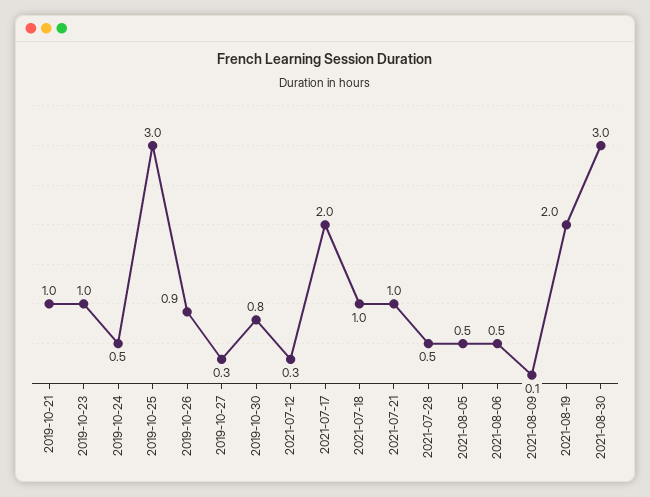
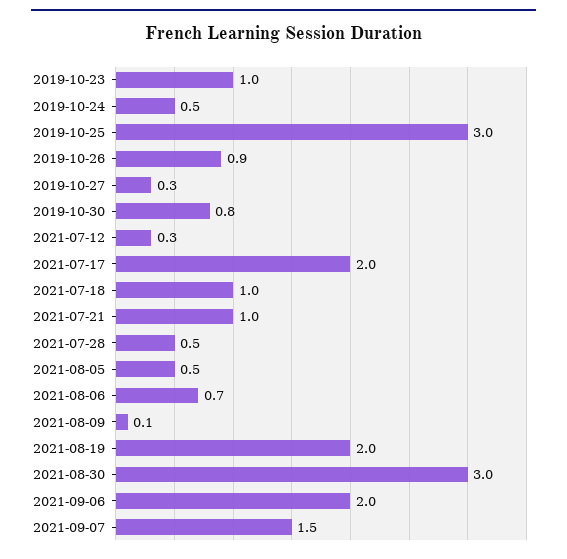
2019-10-21: 1 -> none
2021-08-06: 0.5 -> 0.7
2021-09-06: none -> 2
2021-09-07: none -> 1.5

